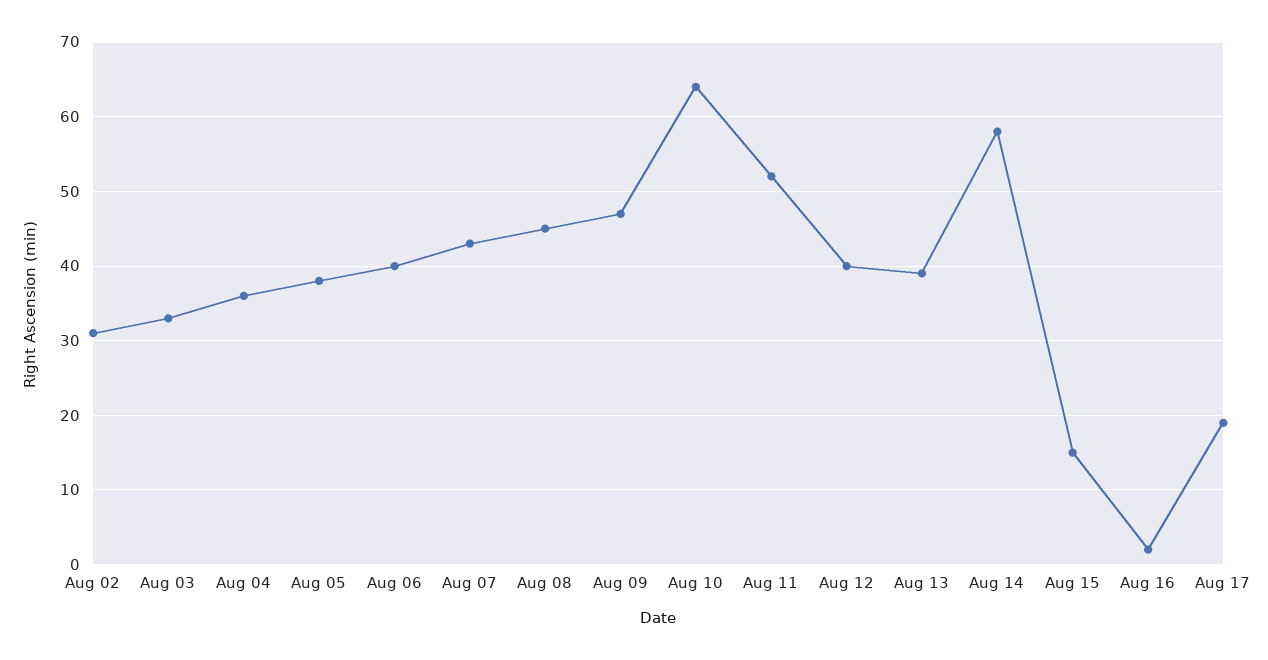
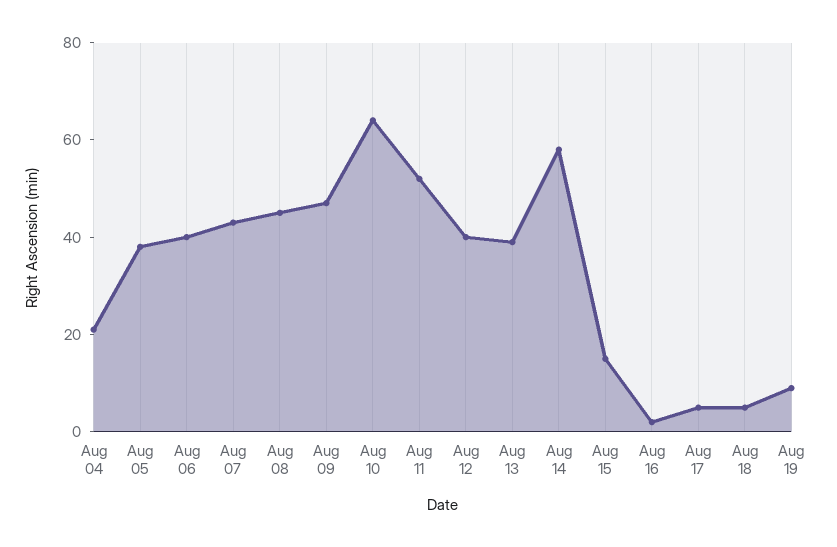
Aug 02: 31 -> none
Aug 03: 33 -> none
Aug 04: 36 -> 20
Aug 17: 19 -> 5
Aug 18: none -> 5
Aug 19: none -> 10

